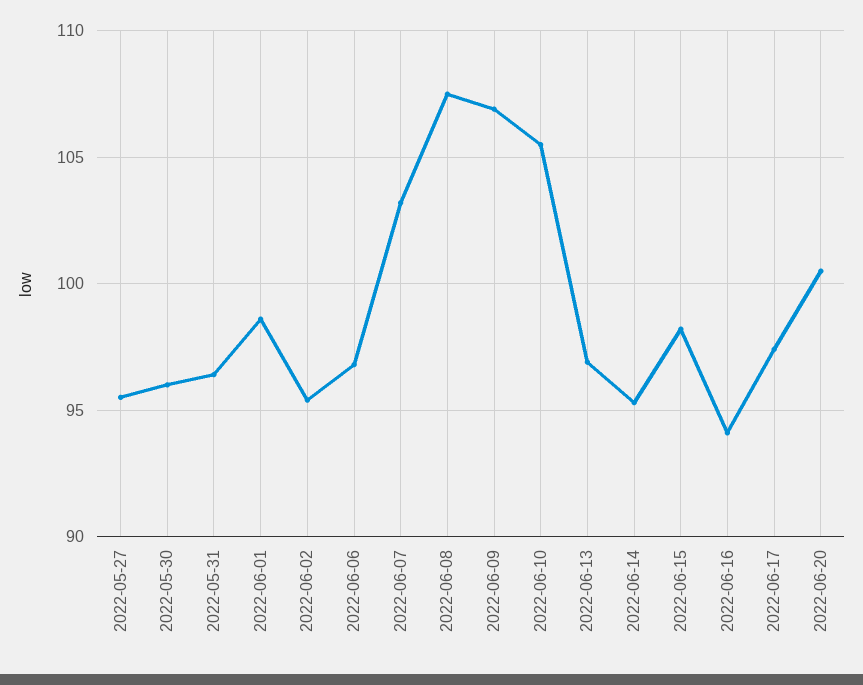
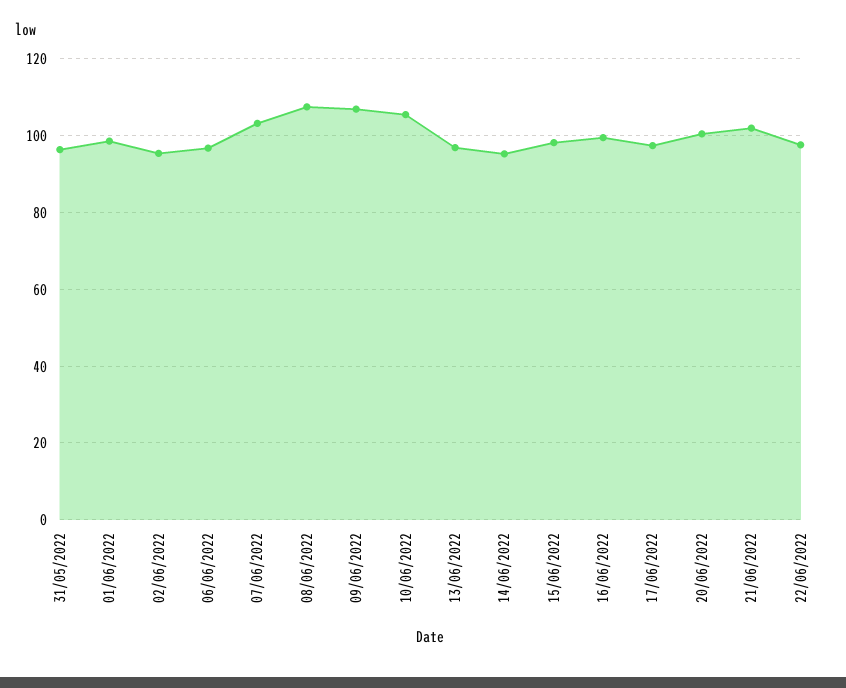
2022-05-27: 95.5 -> none
2022-05-30: 96 -> none
2022-06-16: 94 -> 100
21/06/2022: none -> 102
22/06/2022: none -> 98

